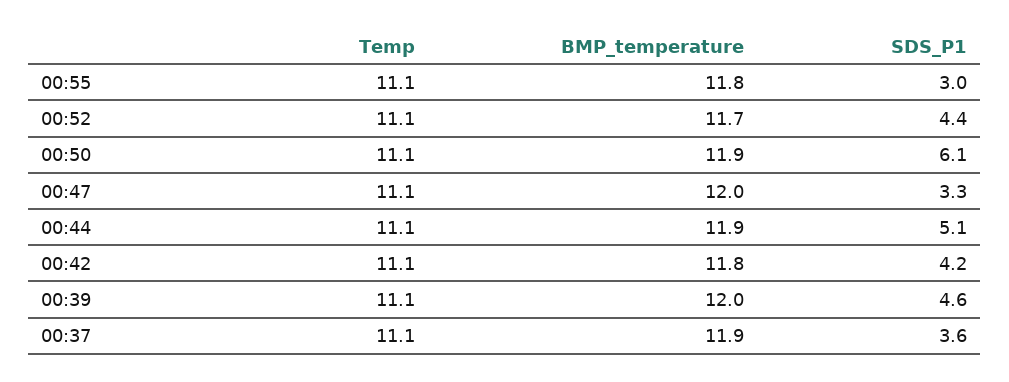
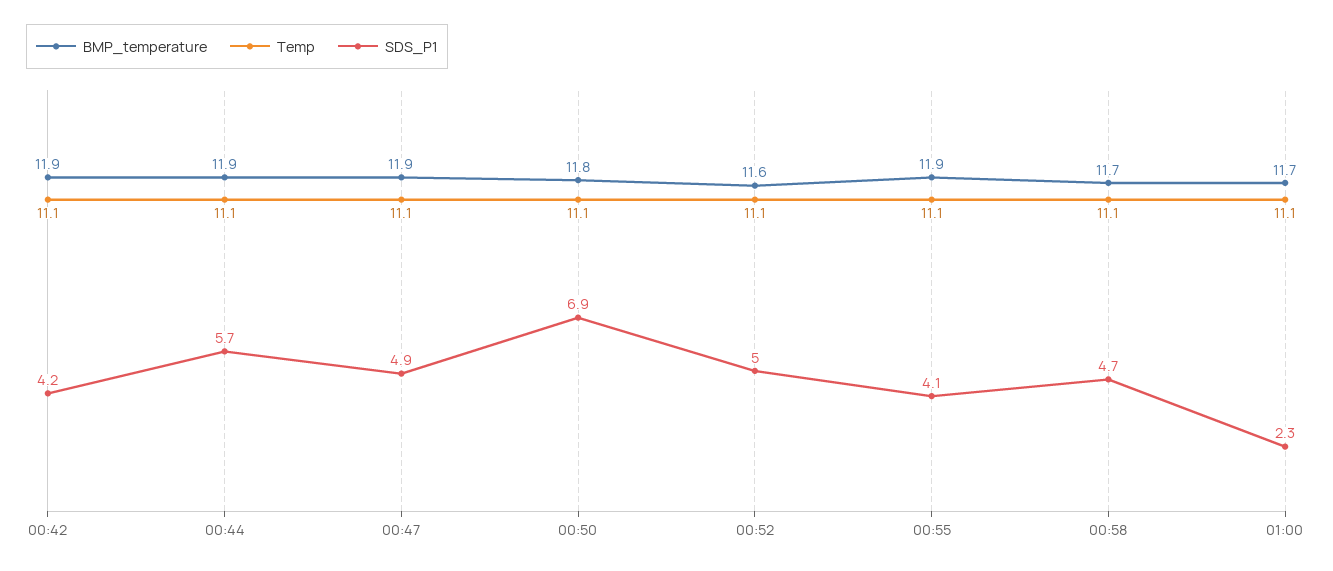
BMP_temperature, 00:55: 11.8 -> 11.9
SDS_P1, 00:55: 3 -> 4.1
BMP_temperature, 00:52: 11.7 -> 11.6
SDS_P1, 00:52: 4.4 -> 5
BMP_temperature, 00:50: 11.9 -> 11.8
SDS_P1, 00:50: 6.1 -> 6.9
BMP_temperature, 00:47: 12 -> 11.9
SDS_P1, 00:47: 3.3 -> 4.9
SDS_P1, 00:44: 5.1 -> 5.7
BMP_temperature, 00:42: 11.8 -> 11.9
Temp, 00:39: 11.1 -> none
BMP_temperature, 00:39: 12 -> none
SDS_P1, 00:39: 4.6 -> none
Temp, 00:37: 11.1 -> none
BMP_temperature, 00:37: 11.9 -> none
SDS_P1, 00:37: 3.6 -> none
BMP_temperature, 00:58: none -> 11.7
Temp, 00:58: none -> 11.1
SDS_P1, 00:58: none -> 4.7
BMP_temperature, 01:00: none -> 11.7
Temp, 01:00: none -> 11.1
SDS_P1, 01:00: none -> 2.3

